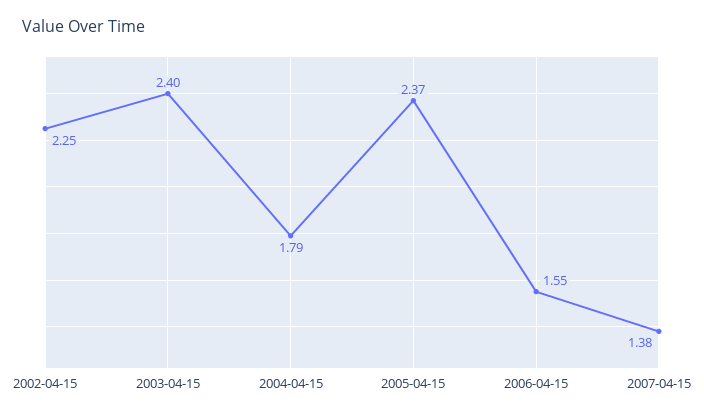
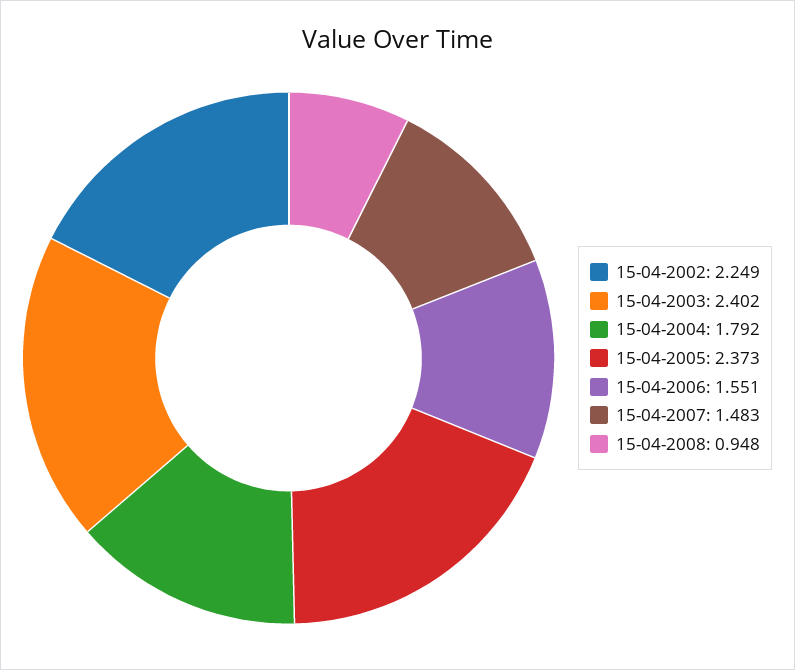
2007-04-15: 1.38 -> 1.483
15-04-2008: none -> 0.948

